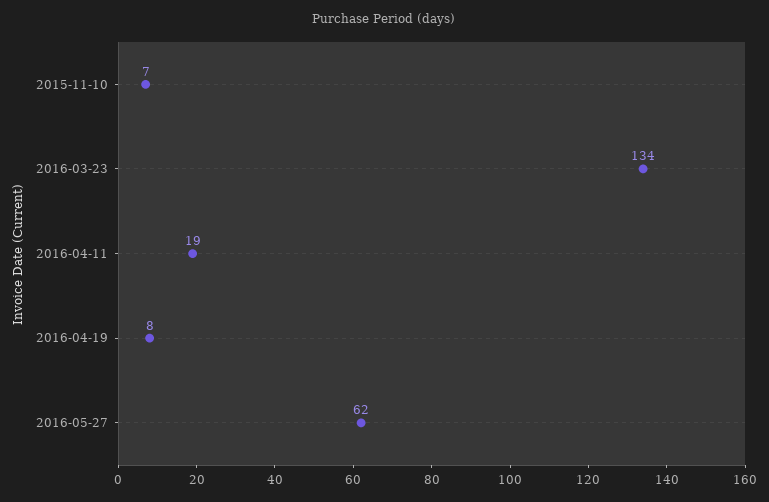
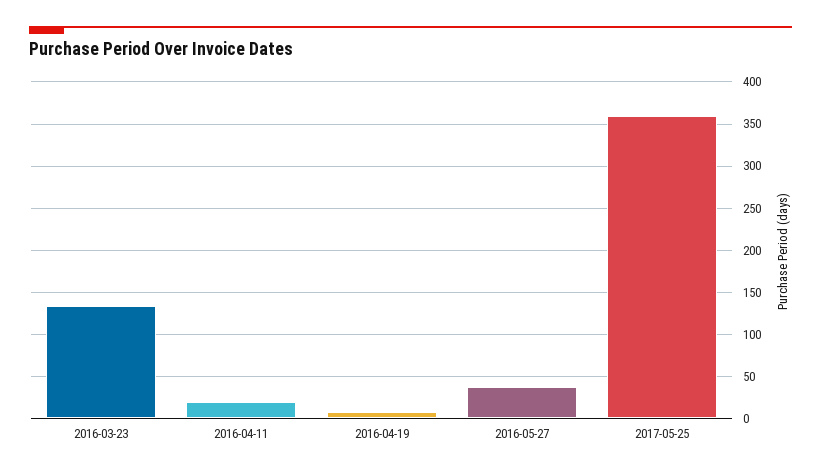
2015-11-10: 7 -> none
2016-05-27: 62 -> 40
2017-05-25: none -> 360

